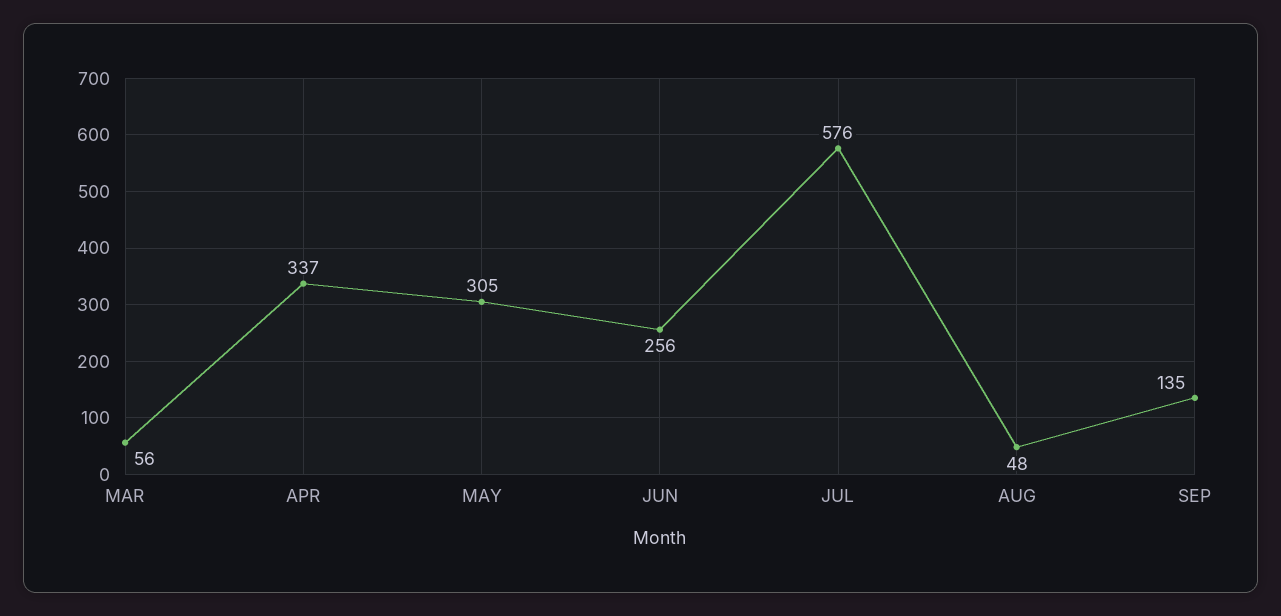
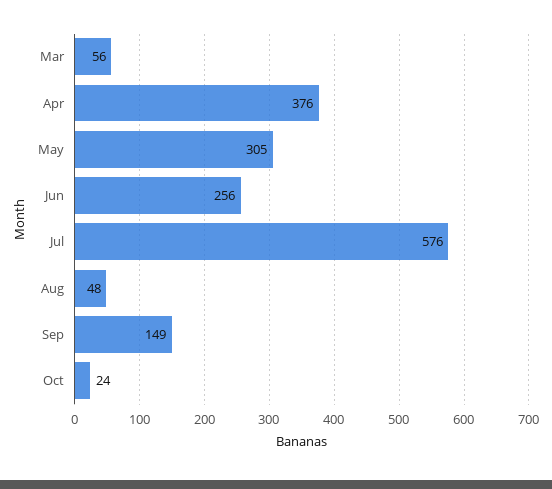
APR: 337 -> 376
SEP: 135 -> 149
Oct: none -> 24

